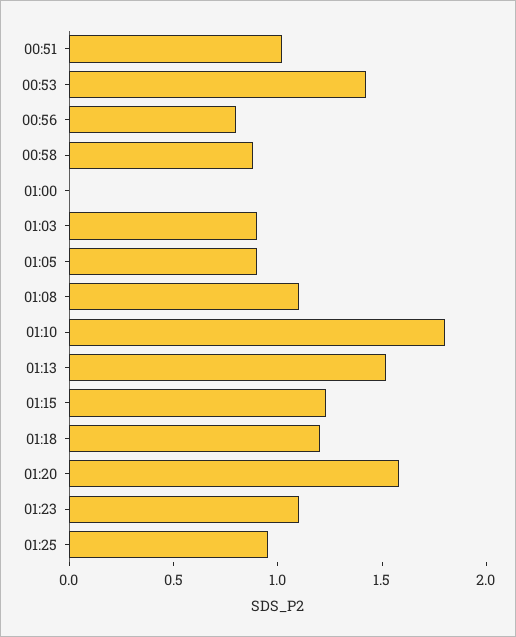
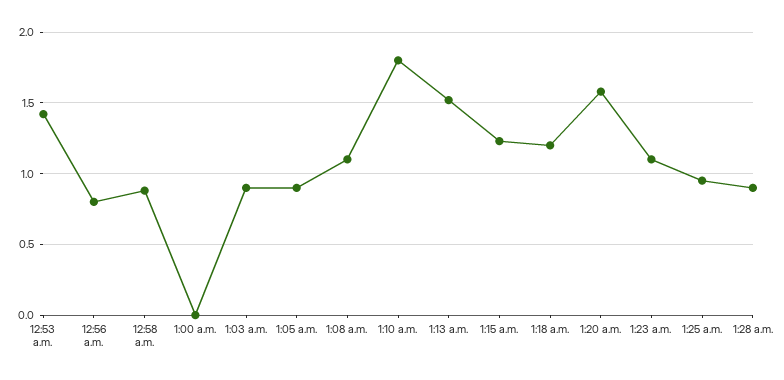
00:51: 1 -> none
1:28 a.m.: none -> 0.9

